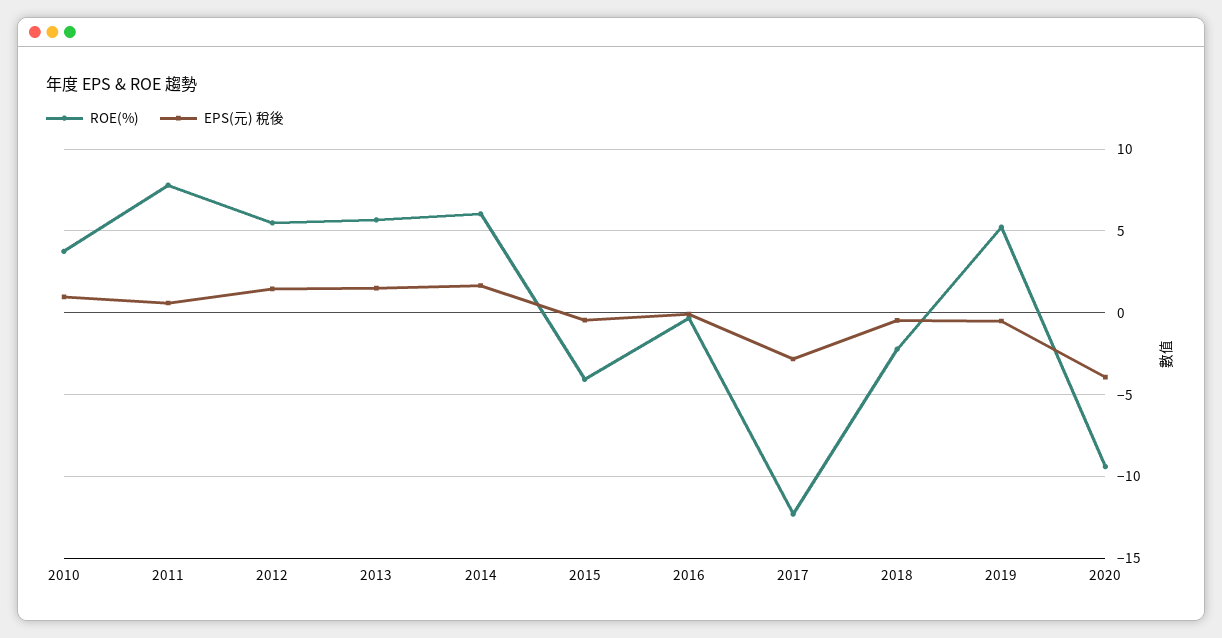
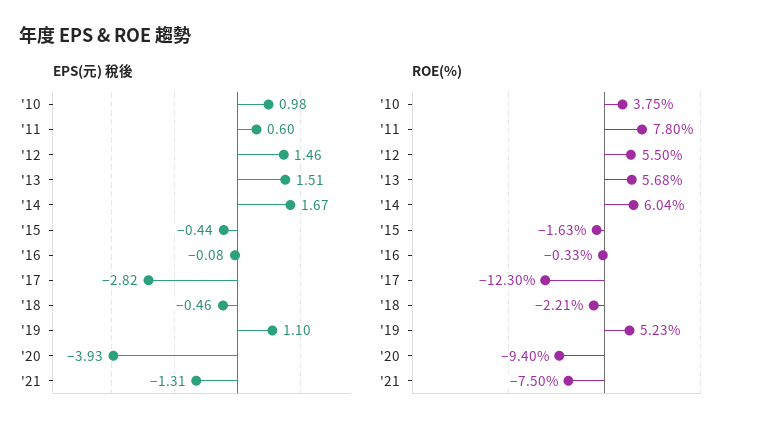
ROE(%), 2015: -4 -> -1.63
EPS(元) 稅後, 2019: -0.5 -> 1.1
EPS(元) 稅後, '21: none -> -1.31
ROE(%), '21: none -> -7.5

